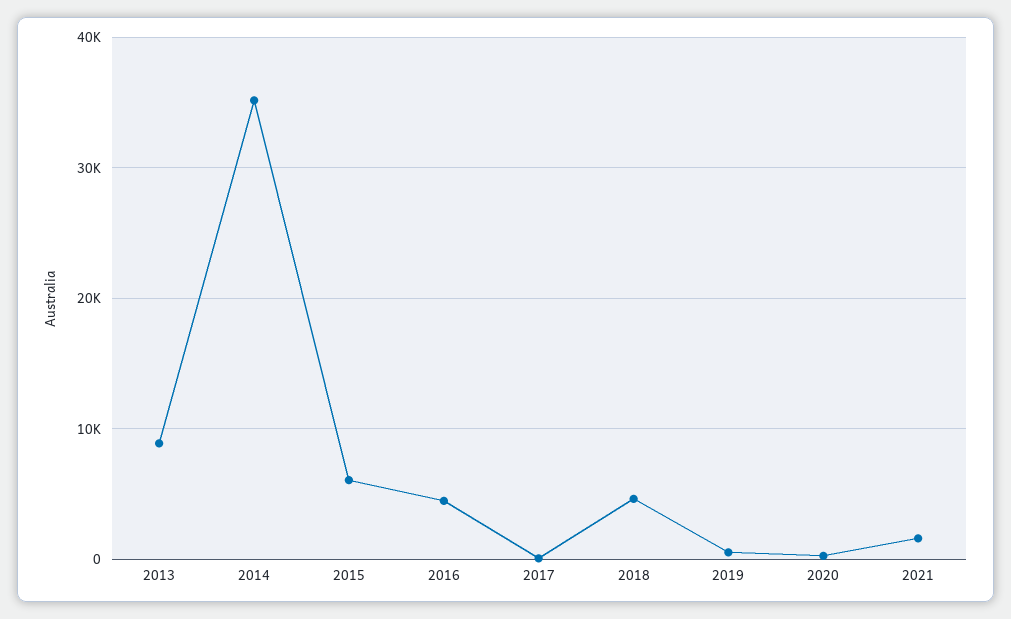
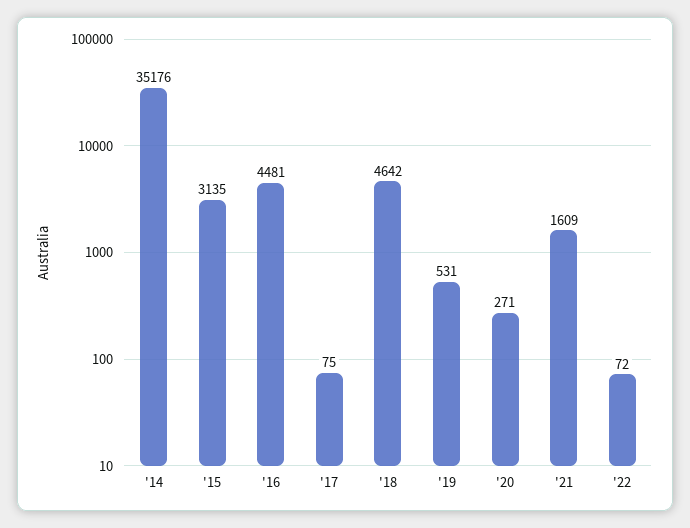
2013: 9000 -> none
2015: 6000 -> 3135
'22: none -> 72

